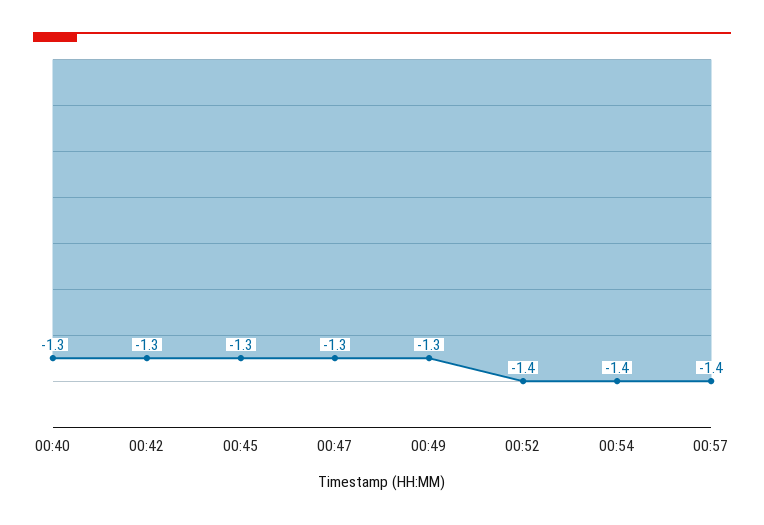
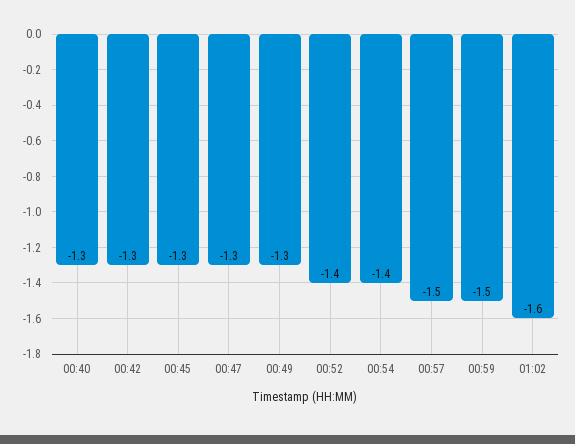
00:57: -1.4 -> -1.5
00:59: none -> -1.5
01:02: none -> -1.6

